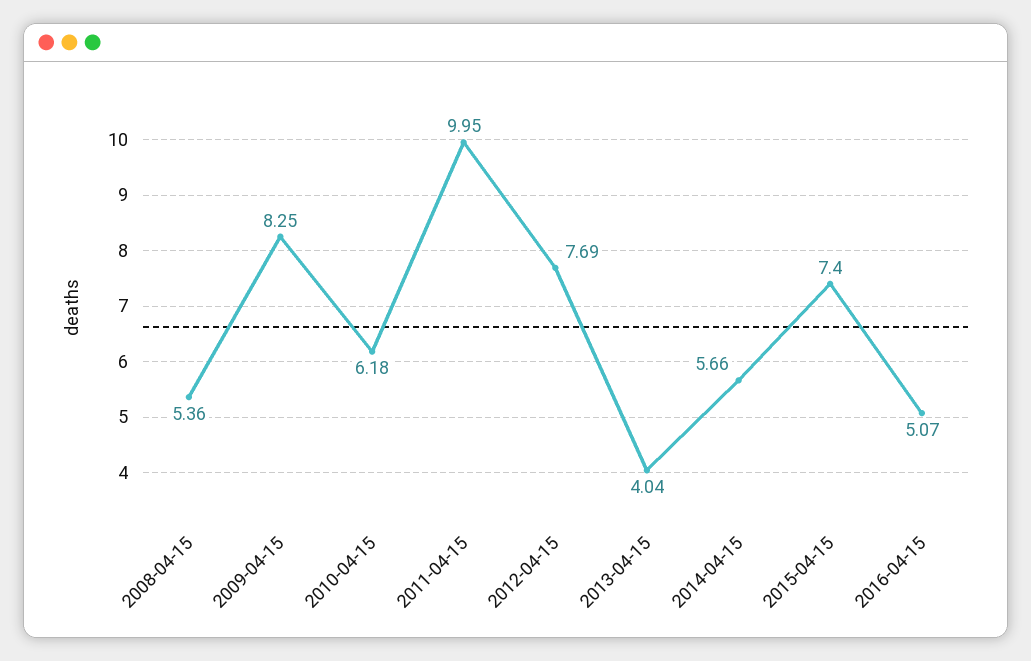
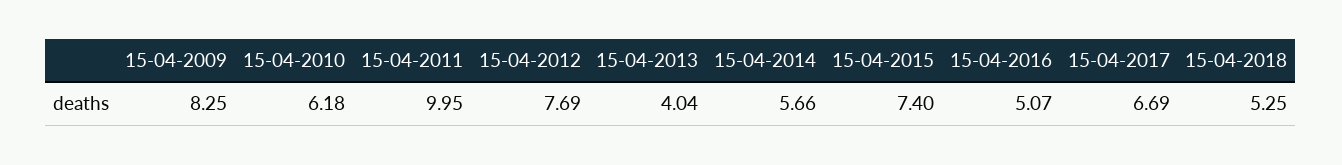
2008-04-15: 5.36 -> none
15-04-2017: none -> 6.69
15-04-2018: none -> 5.25

